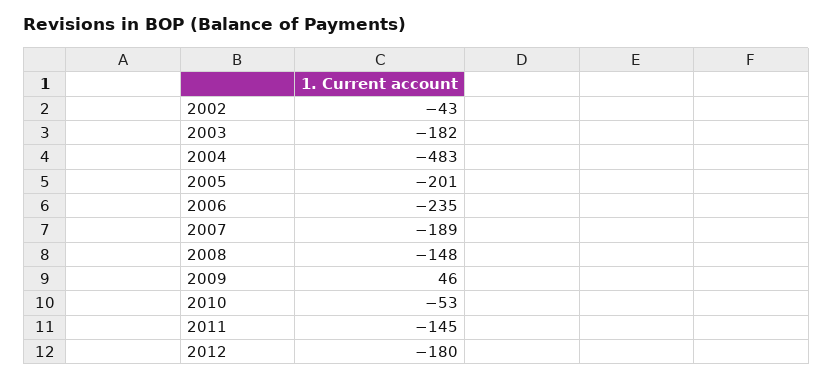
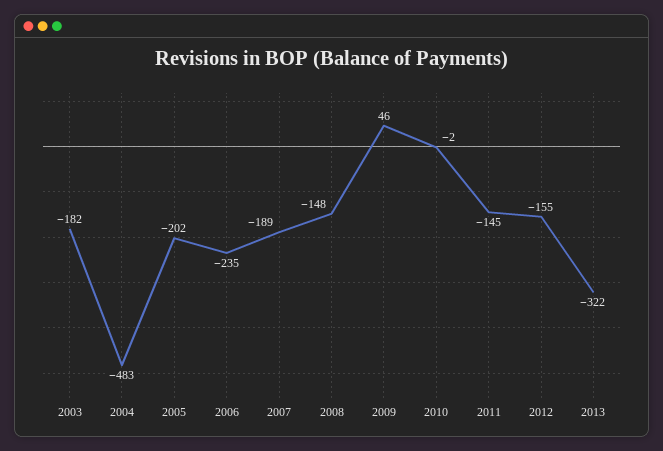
2002: -43 -> none
2005: -201 -> -202
2010: -53 -> -2
2012: -180 -> -155
2013: none -> -322

